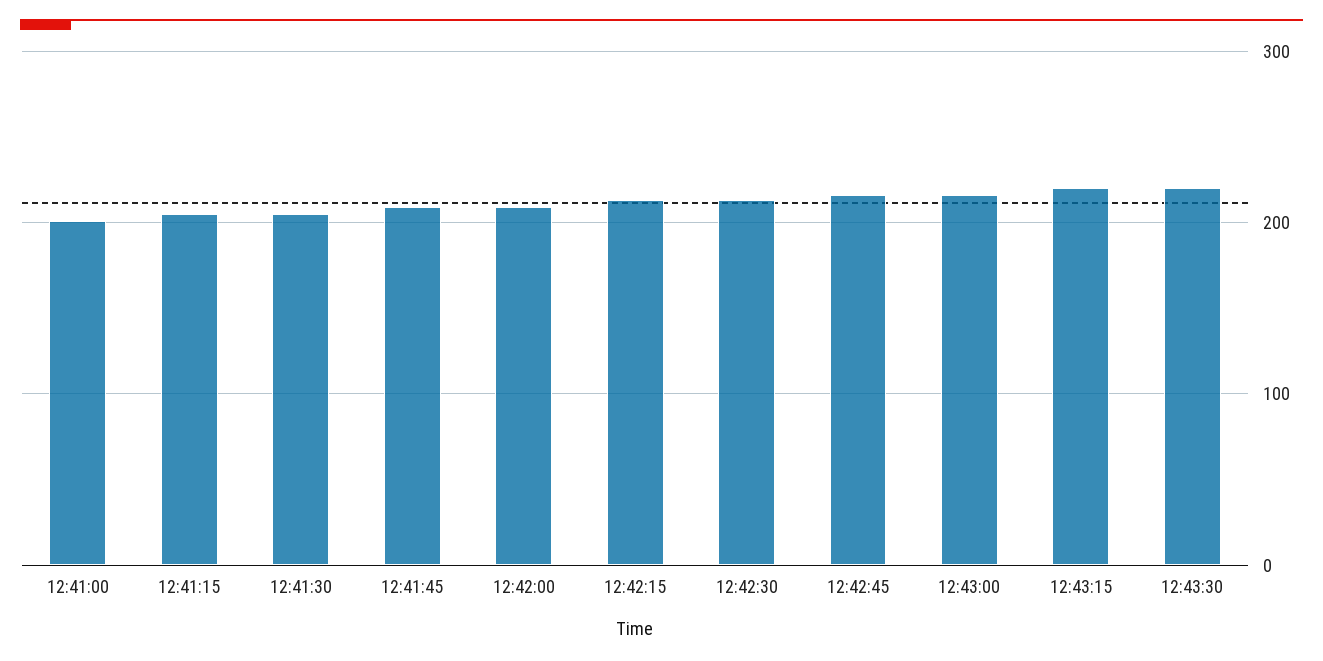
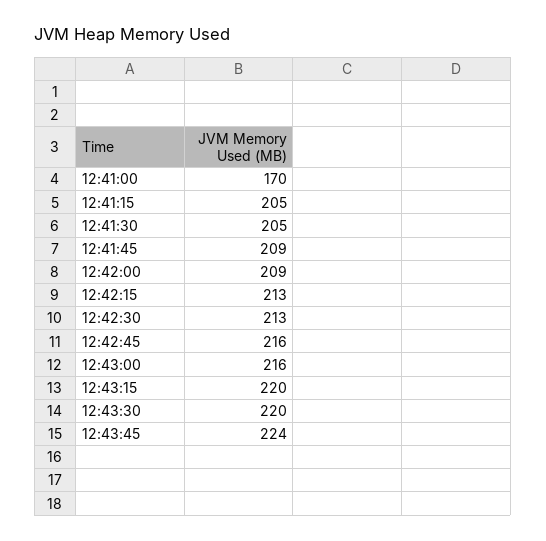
12:41:00: 200 -> 170
12:43:45: none -> 224

